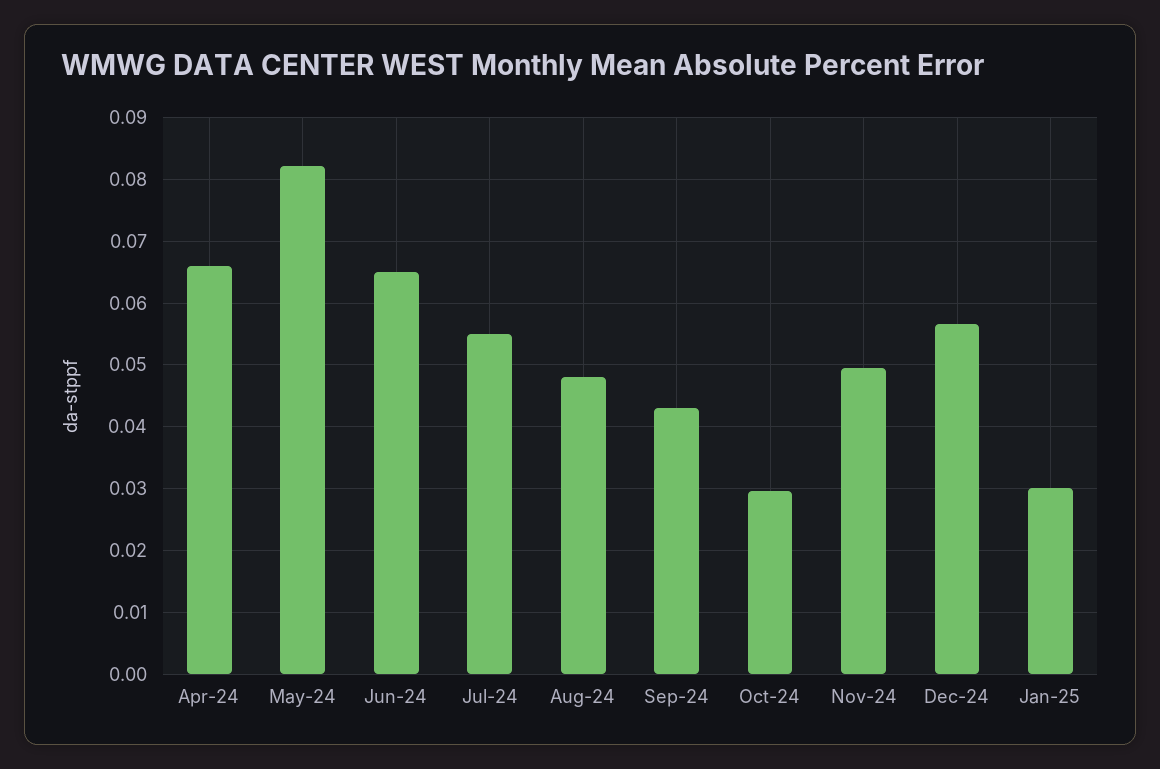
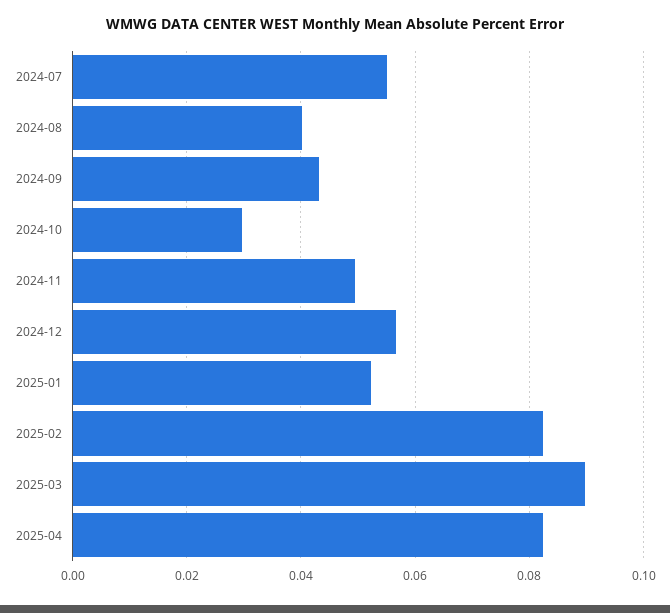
Apr-24: 0.066 -> none
May-24: 0.082 -> none
Jun-24: 0.065 -> none
Aug-24: 0.048 -> 0.04
Jan-25: 0.03 -> 0.052
2025-02: none -> 0.082
2025-03: none -> 0.09
2025-04: none -> 0.082

